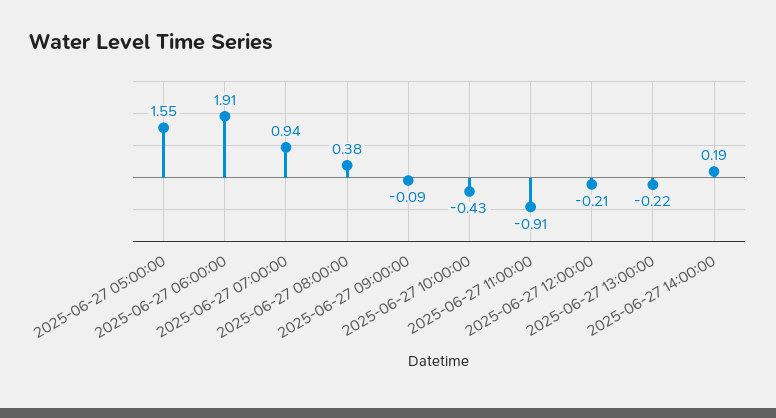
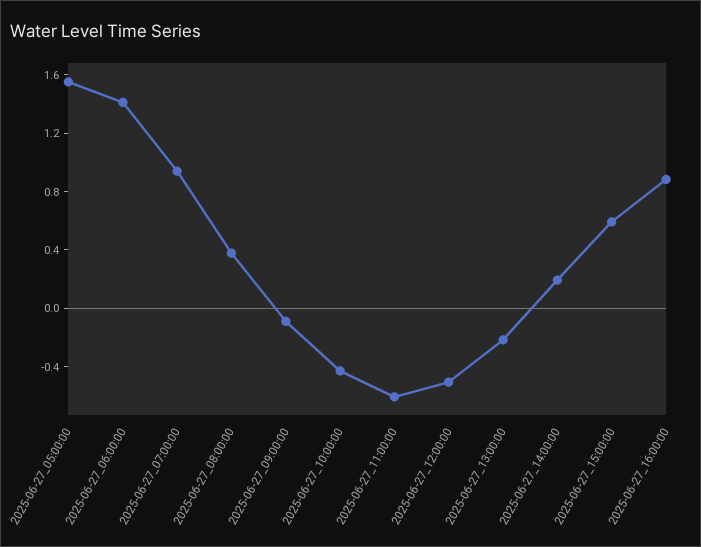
2025-06-27 06:00:00: 1.91 -> 1.4
2025-06-27 11:00:00: -0.91 -> -0.6
2025-06-27 12:00:00: -0.21 -> -0.5
2025-06-27_15:00:00: none -> 0.6
2025-06-27_16:00:00: none -> 0.9

